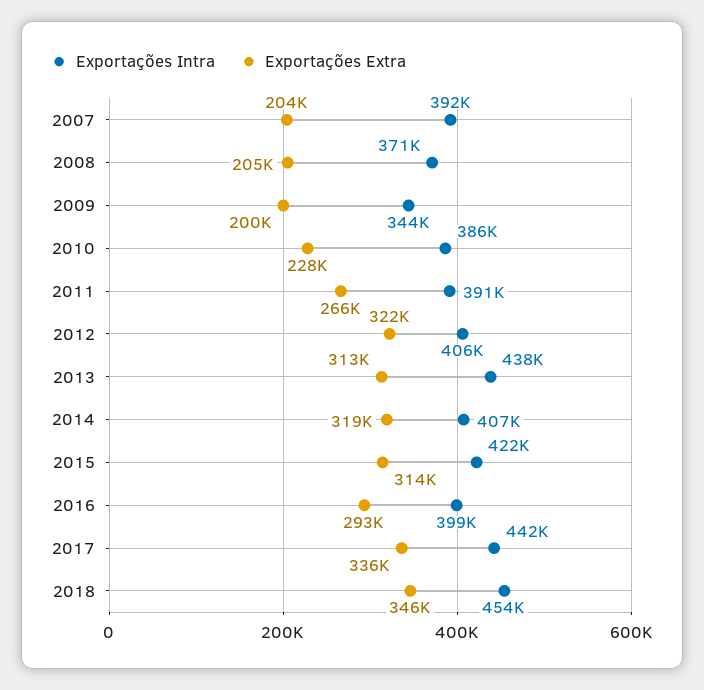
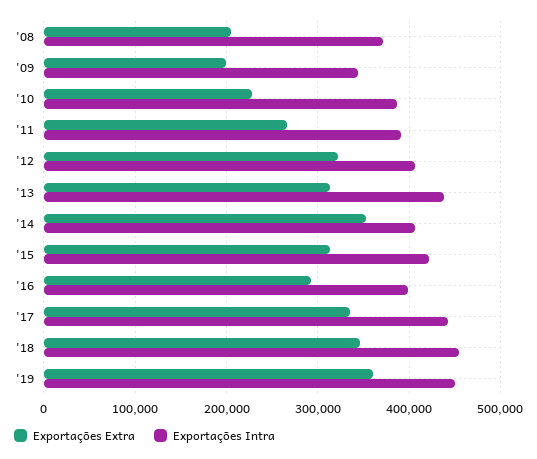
Exportações Intra, 2007: 392000 -> none
Exportações Extra, 2007: 204000 -> none
Exportações Extra, 2014: 319000 -> 350000
Exportações Extra, '19: none -> 360000
Exportações Intra, '19: none -> 450000

